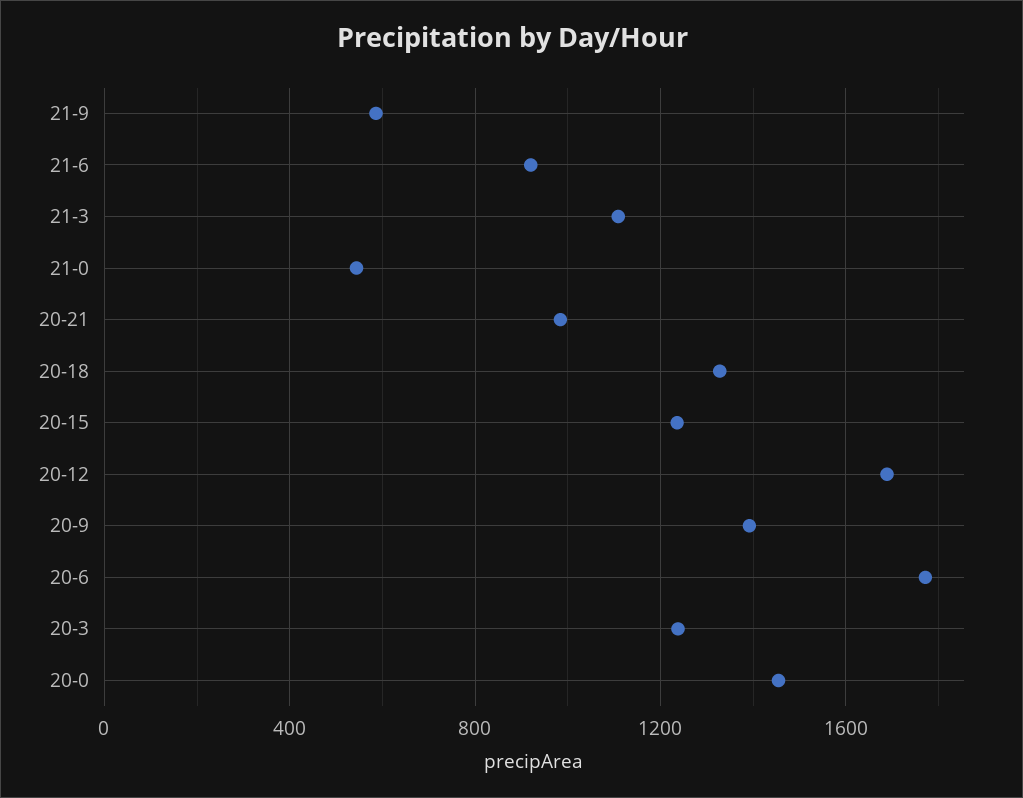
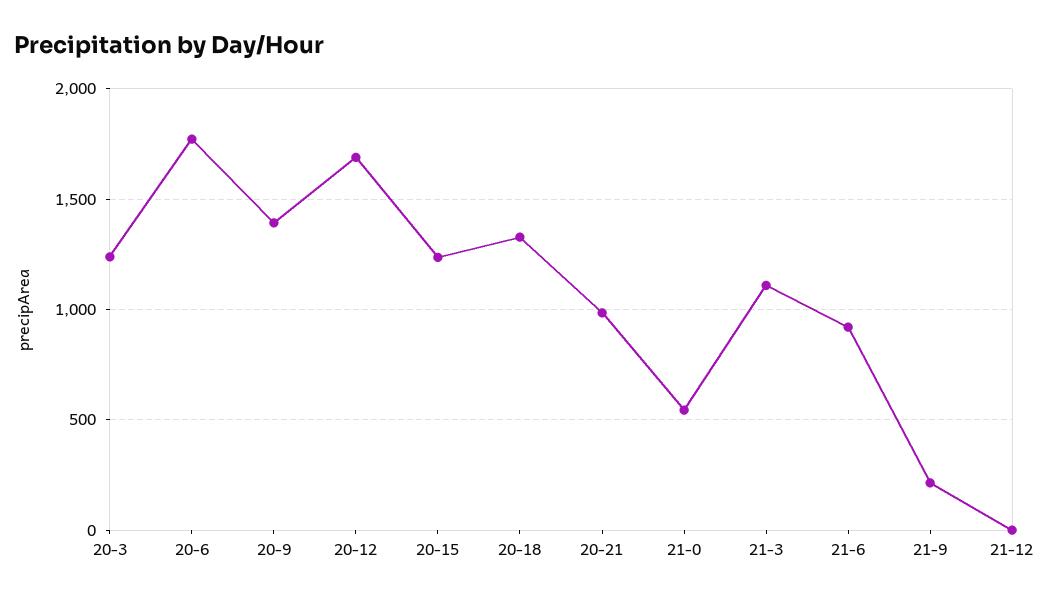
21-9: 600 -> 200
20-0: 1450 -> none
21-12: none -> 0

